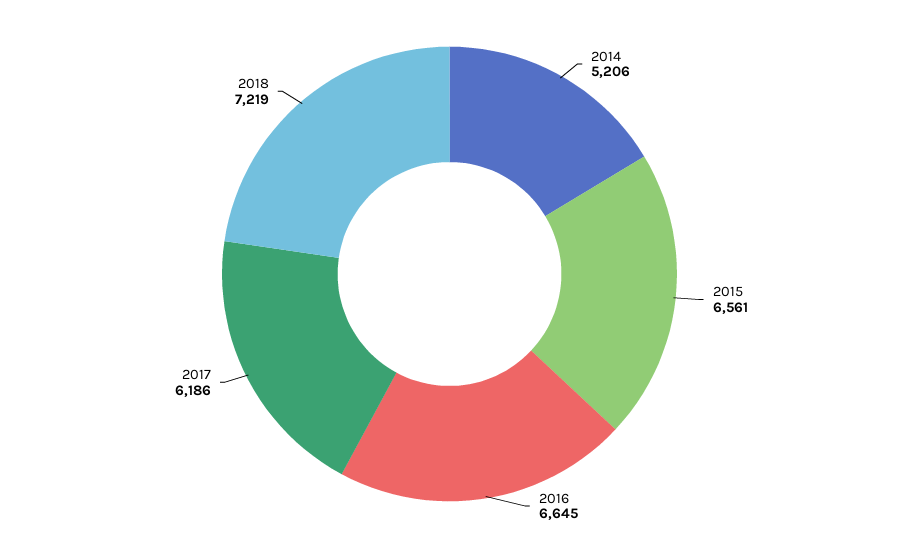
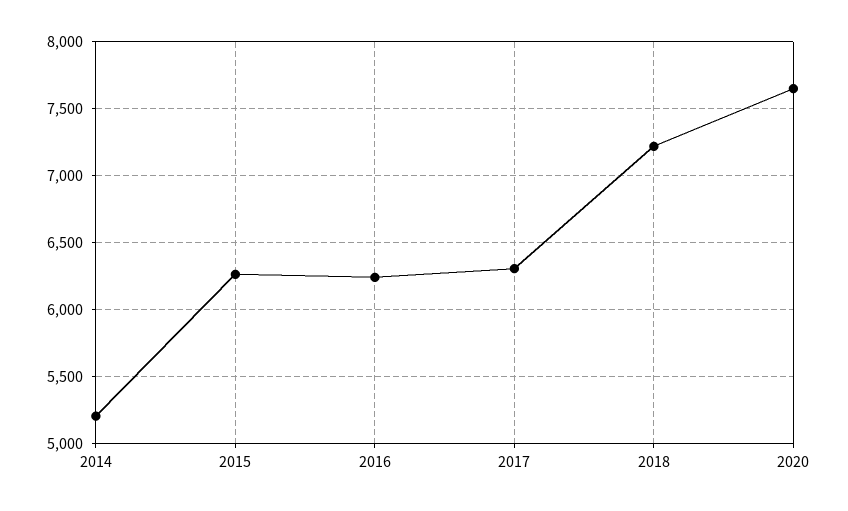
2015: 6561 -> 6250
2016: 6645 -> 6250
2017: 6186 -> 6300
2020: none -> 7650

